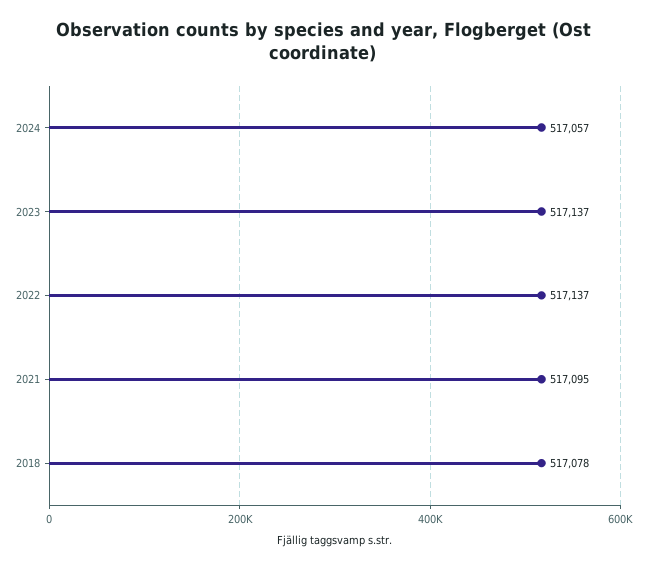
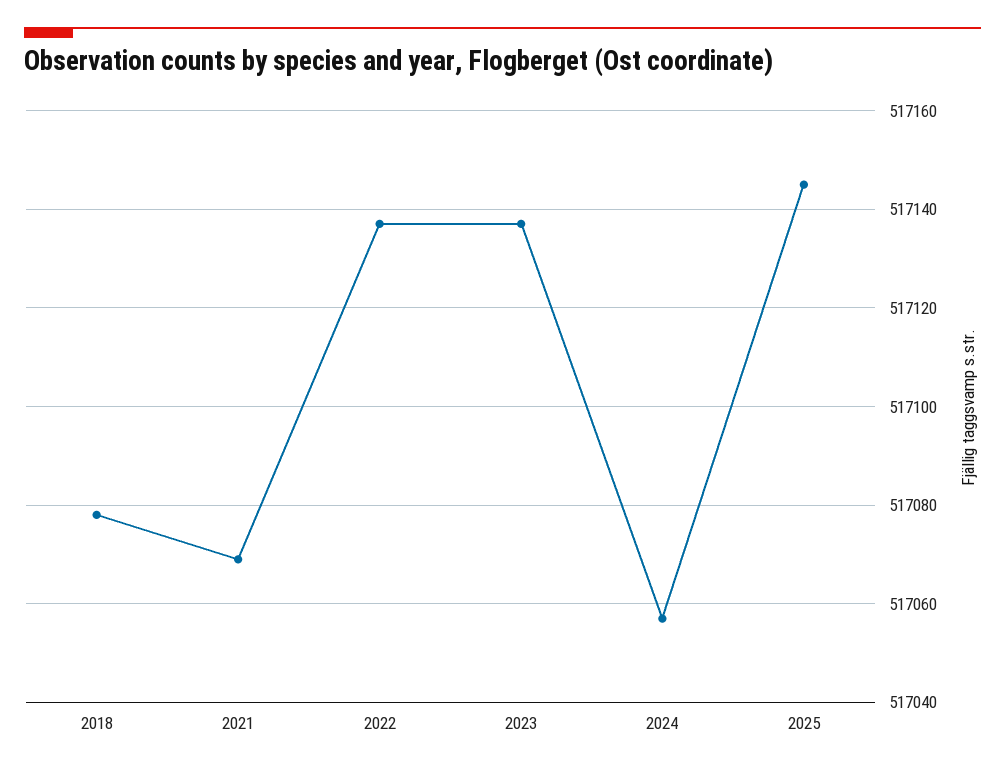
2021: 517095 -> 517070
2025: none -> 517145

